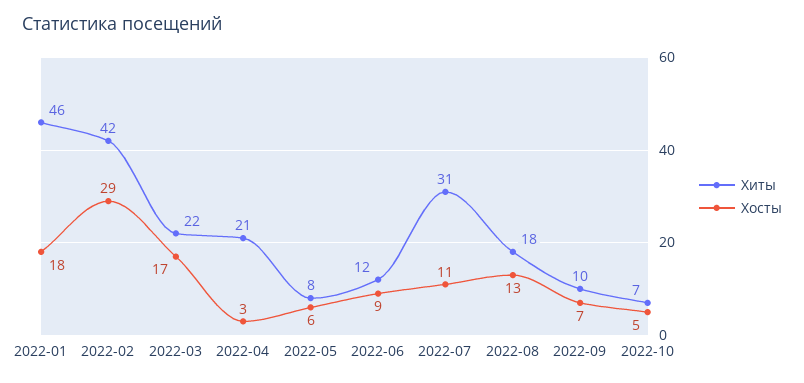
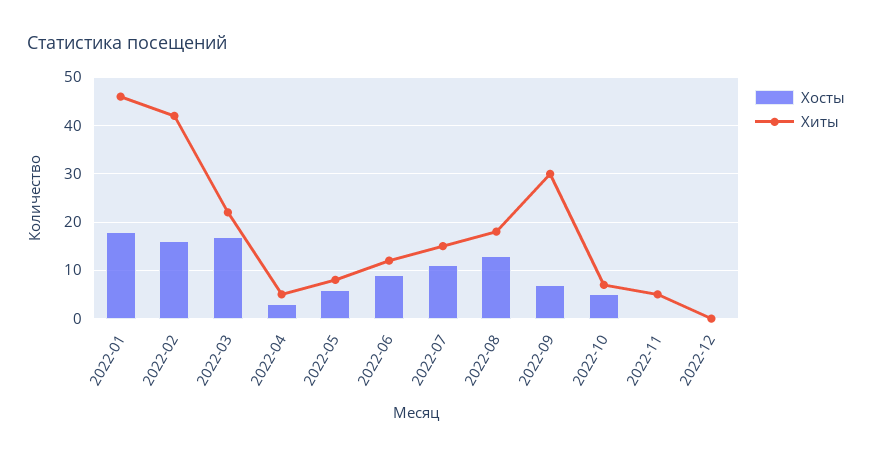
Хосты, 2022-02: 29 -> 15
Хиты, 2022-04: 21 -> 5
Хиты, 2022-07: 31 -> 15
Хиты, 2022-09: 10 -> 30
Хосты, 2022-11: none -> 0
Хиты, 2022-11: none -> 5
Хосты, 2022-12: none -> 0
Хиты, 2022-12: none -> 0

